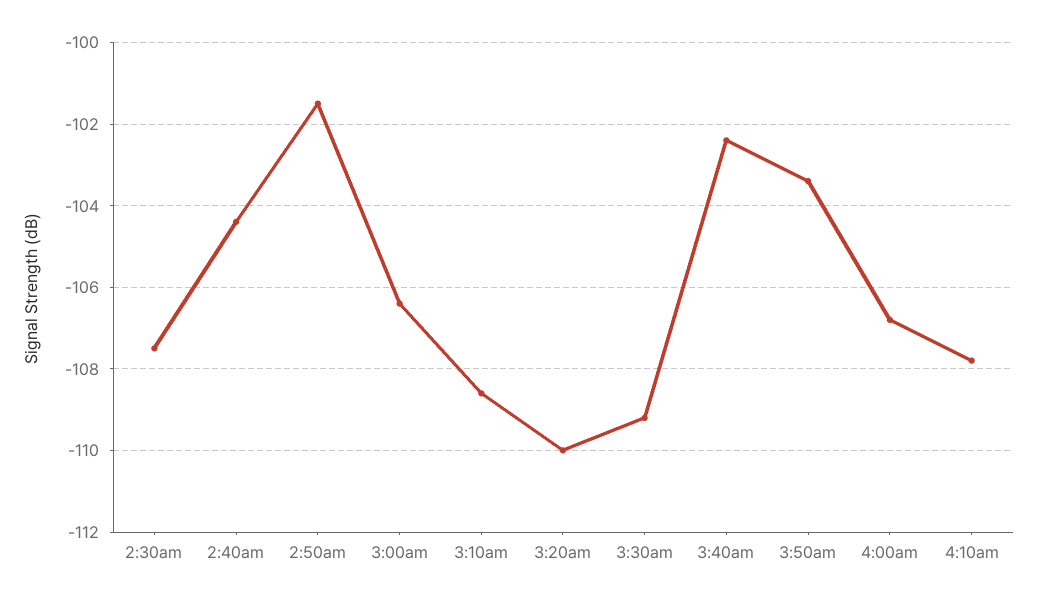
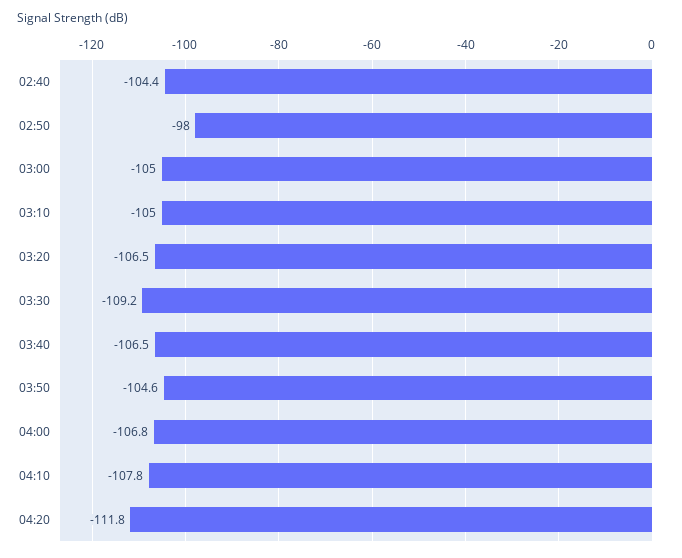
2:30am: -107.5 -> none
2:50am: -101.5 -> -98
3:00am: -106.5 -> -105
3:10am: -108.5 -> -105
3:20am: -110 -> -106.5
3:40am: -102.5 -> -106.5
3:50am: -103.5 -> -104.6
04:20: none -> -111.8

